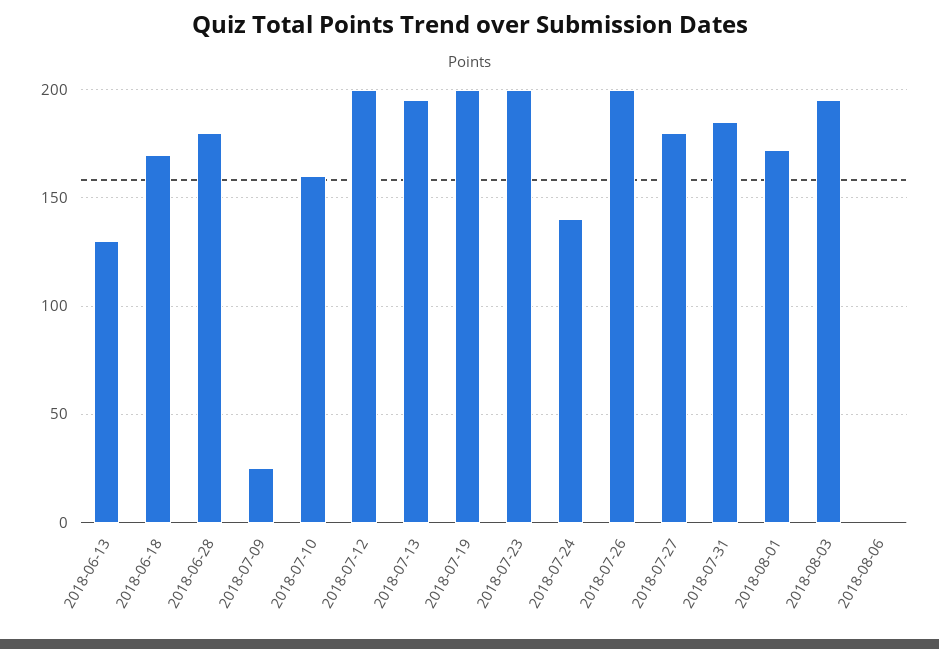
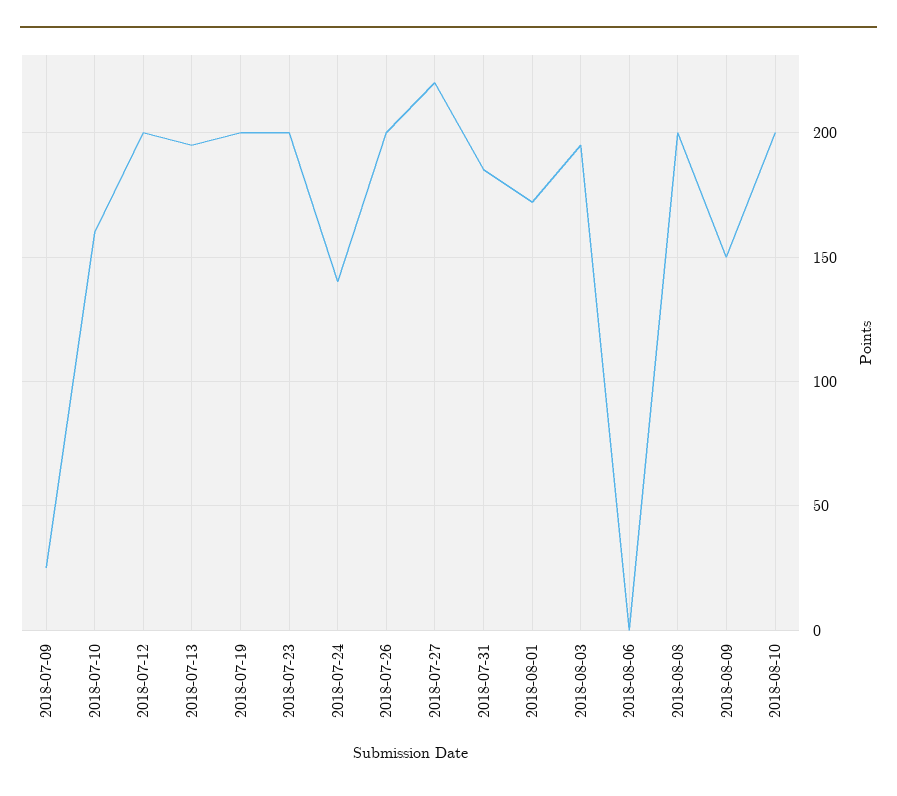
2018-06-13: 130 -> none
2018-06-18: 170 -> none
2018-06-28: 180 -> none
2018-07-27: 180 -> 220
2018-08-08: none -> 200
2018-08-09: none -> 150
2018-08-10: none -> 200

